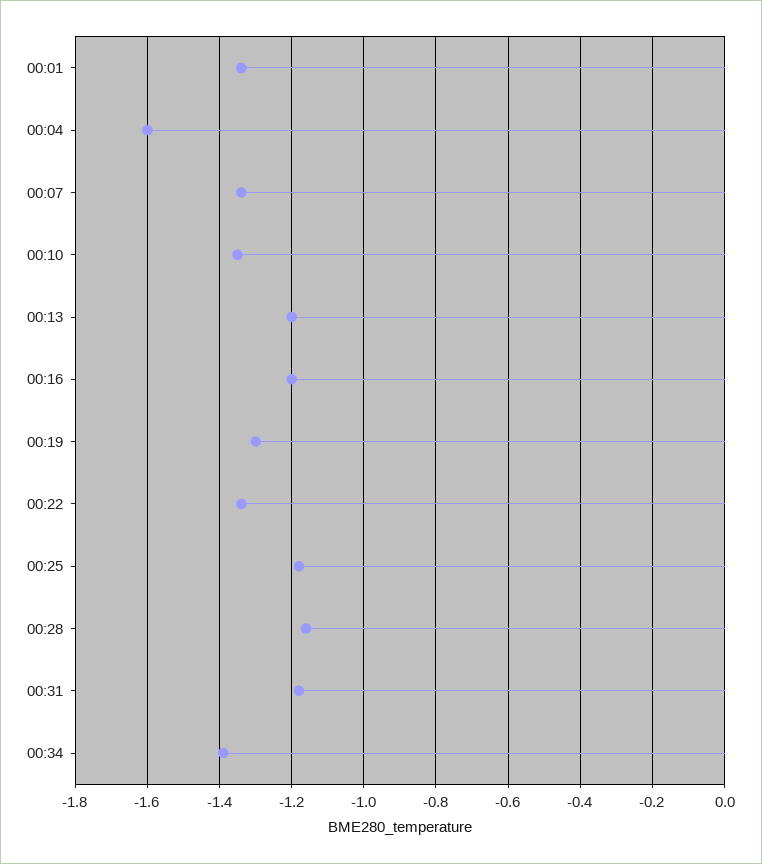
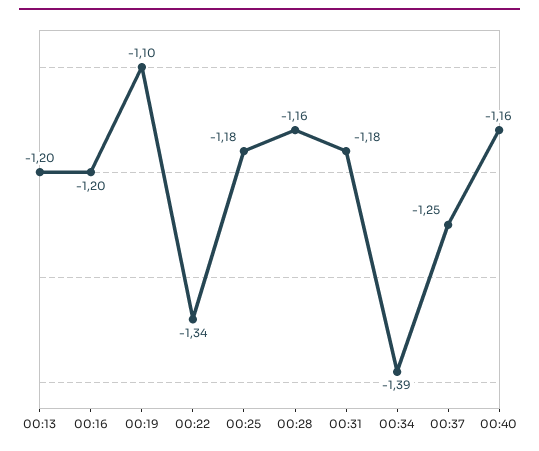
00:01: -1.35 -> none
00:04: -1.6 -> none
00:07: -1.35 -> none
00:10: -1.35 -> none
00:19: -1.3 -> -1.1
00:37: none -> -1.25
00:40: none -> -1.16

